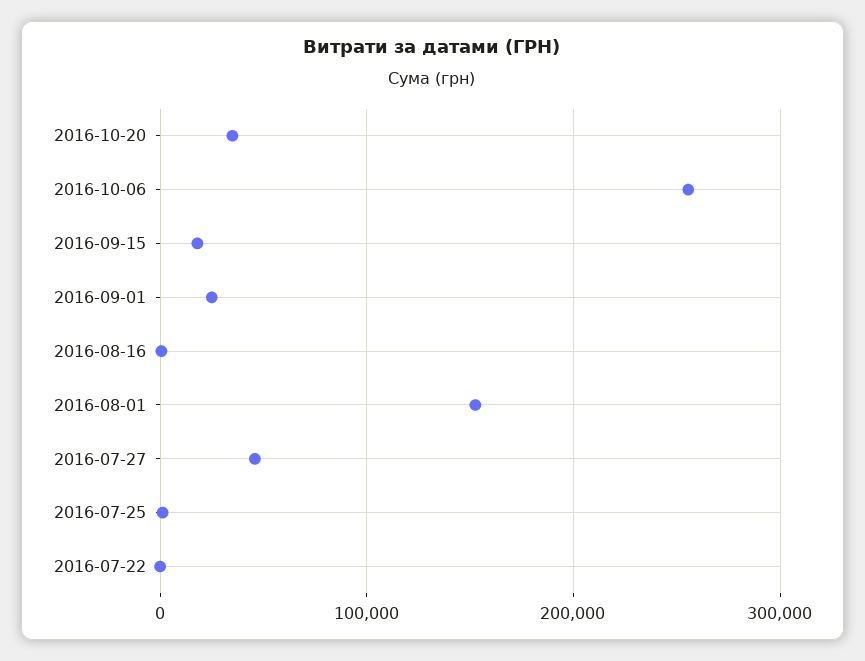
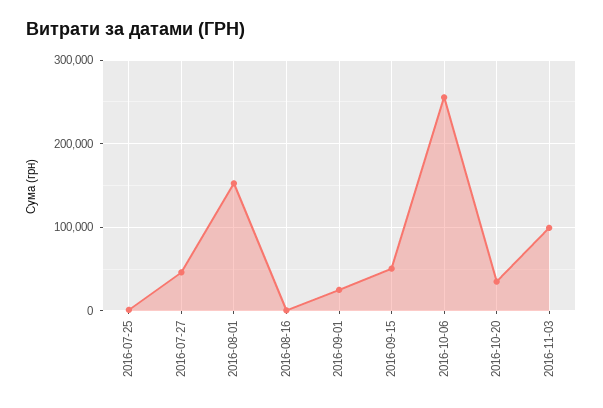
2016-09-15: 20000 -> 50000
2016-07-22: 0 -> none
2016-11-03: none -> 100000

